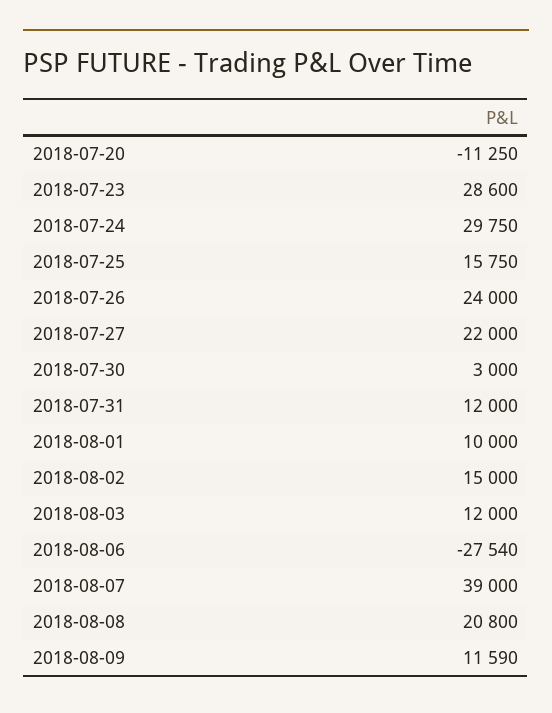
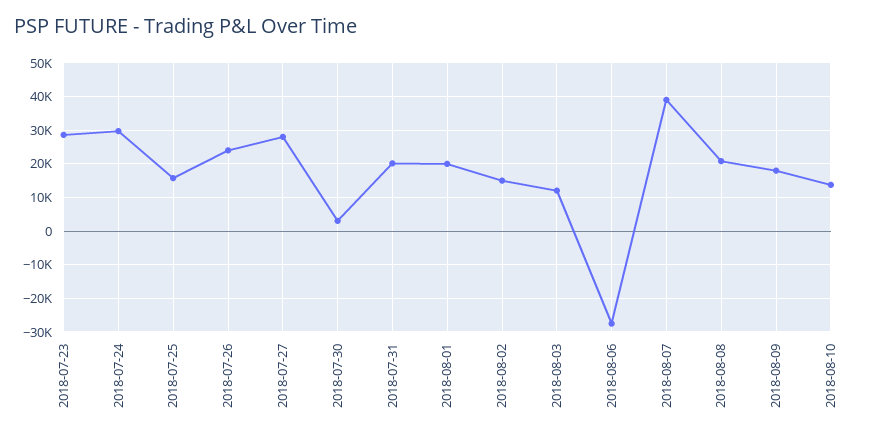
2018-07-20: -11250 -> none
2018-07-27: 22000 -> 28000
2018-07-31: 12000 -> 20000
2018-08-01: 10000 -> 20000
2018-08-09: 11590 -> 18000
2018-08-10: none -> 14000

